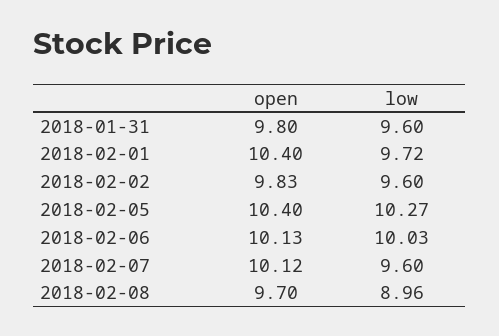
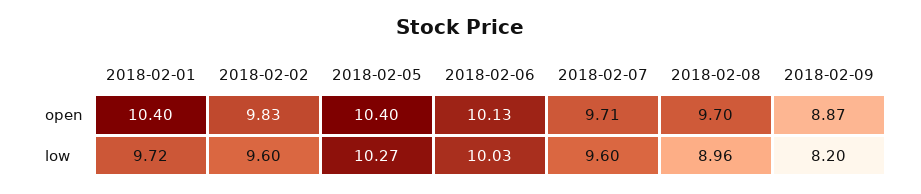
open, 2018-01-31: 9.8 -> none
low, 2018-01-31: 9.6 -> none
open, 2018-02-07: 10.12 -> 9.71
open, 2018-02-09: none -> 8.87
low, 2018-02-09: none -> 8.2

